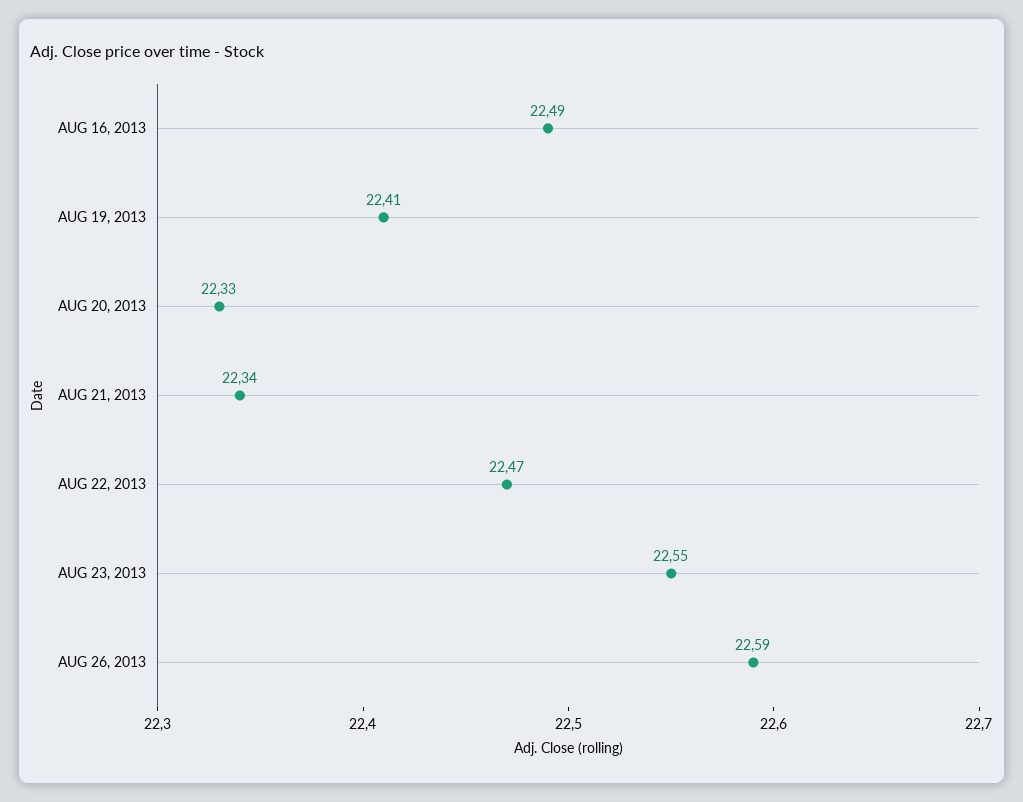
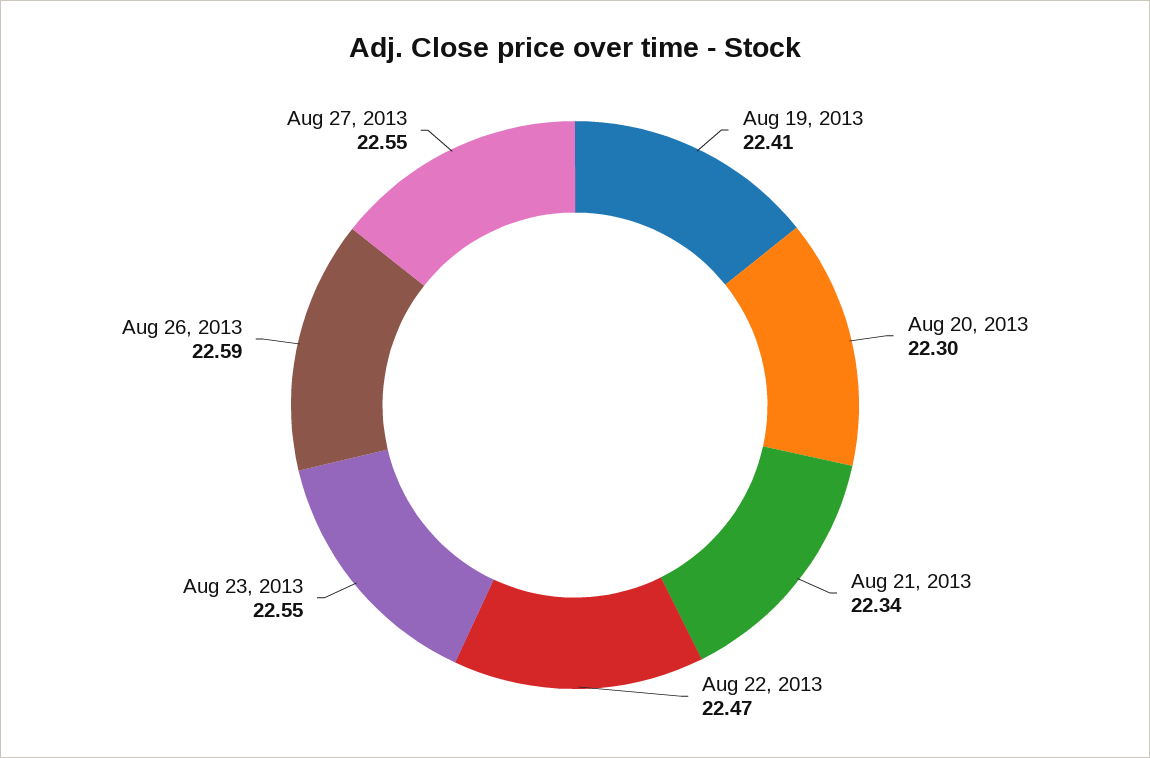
AUG 16, 2013: 22.49 -> none
AUG 20, 2013: 22.33 -> 22.3
Aug 27, 2013: none -> 22.55

